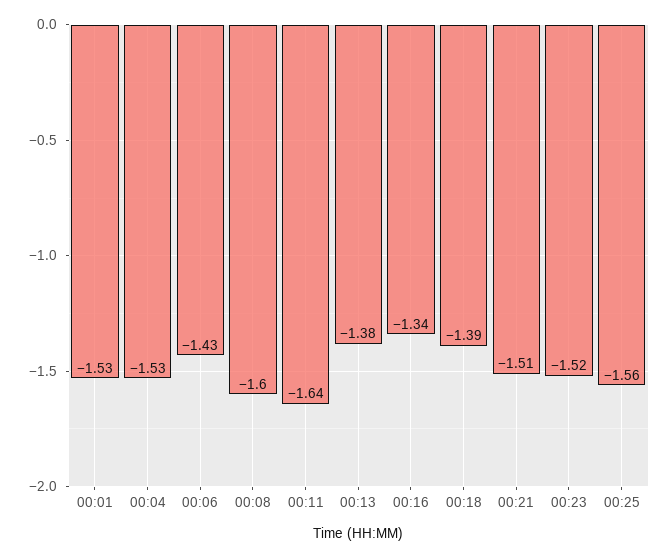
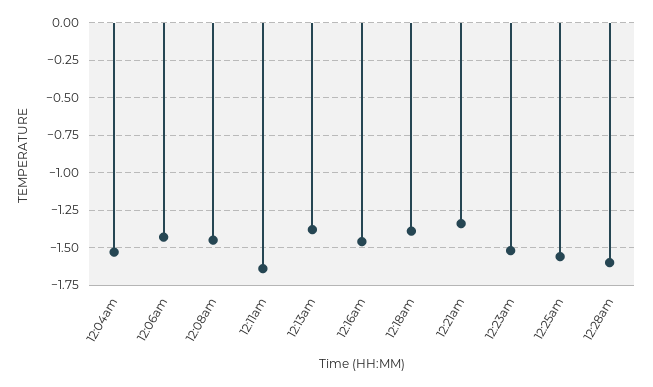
00:01: -1.53 -> none
00:08: -1.6 -> -1.45
00:16: -1.34 -> -1.45
00:21: -1.51 -> -1.35
12:28am: none -> -1.6

